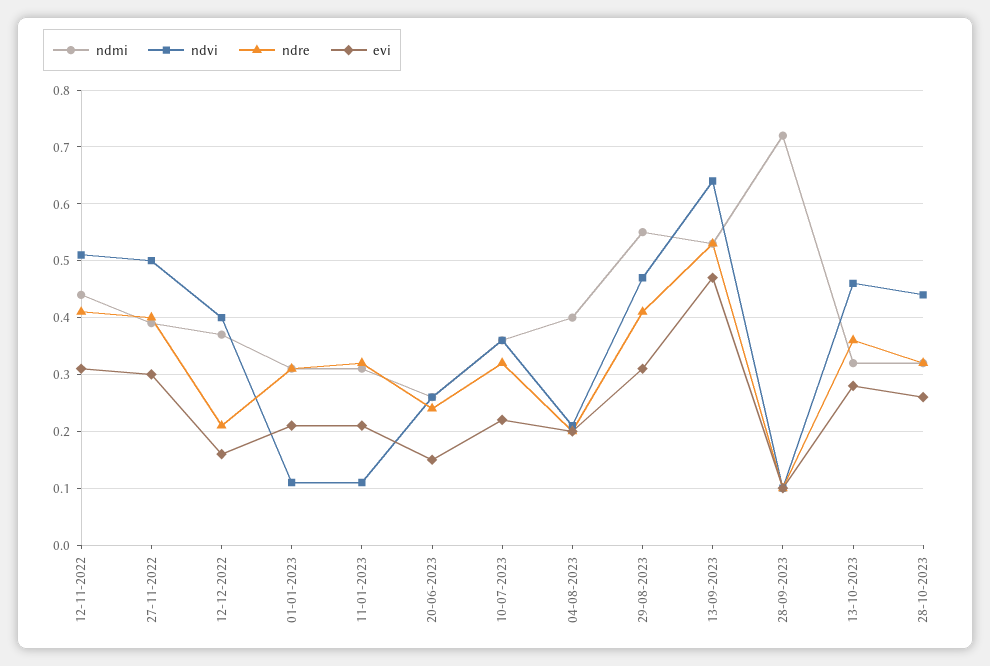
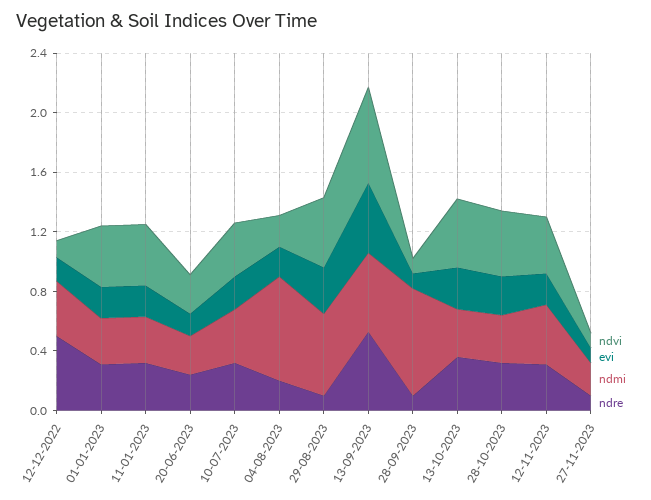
ndmi, 12-11-2022: 0.45 -> none
ndvi, 12-11-2022: 0.5 -> none
ndre, 12-11-2022: 0.4 -> none
evi, 12-11-2022: 0.3 -> none
ndmi, 27-11-2022: 0.4 -> none
ndvi, 27-11-2022: 0.5 -> none
ndre, 27-11-2022: 0.4 -> none
evi, 27-11-2022: 0.3 -> none
ndvi, 12-12-2022: 0.4 -> 0.1
ndre, 12-12-2022: 0.2 -> 0.5
ndvi, 01-01-2023: 0.1 -> 0.4
ndvi, 11-01-2023: 0.1 -> 0.4
ndmi, 04-08-2023: 0.4 -> 0.7
ndre, 29-08-2023: 0.4 -> 0.1
ndvi, 12-11-2023: none -> 0.4
evi, 12-11-2023: none -> 0.2
ndmi, 12-11-2023: none -> 0.4
ndre, 12-11-2023: none -> 0.3
ndvi, 27-11-2023: none -> 0.1
evi, 27-11-2023: none -> 0.1
ndmi, 27-11-2023: none -> 0.2
ndre, 27-11-2023: none -> 0.1

